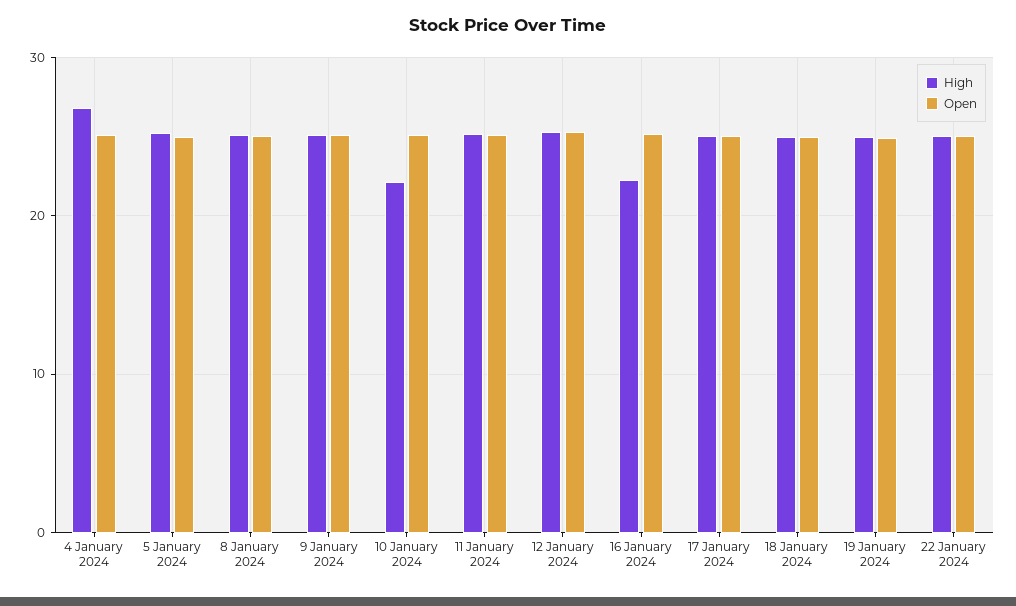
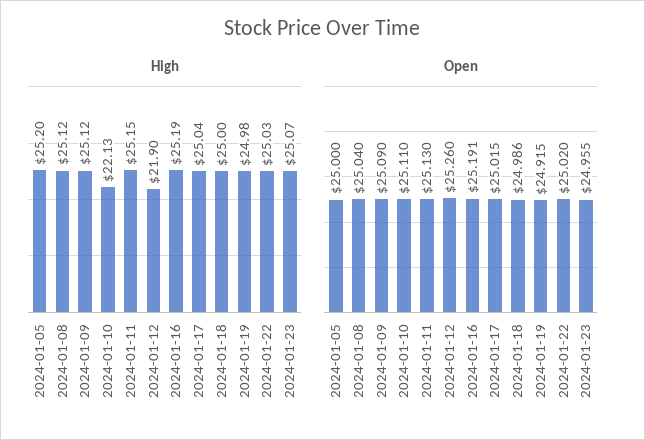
High, 4 January 2024: 27 -> none
Open, 4 January 2024: 25 -> none
High, 12 January 2024: 25 -> 21.9
High, 16 January 2024: 22 -> 25.19
High, 2024-01-23: none -> 25.07
Open, 2024-01-23: none -> 24.955

